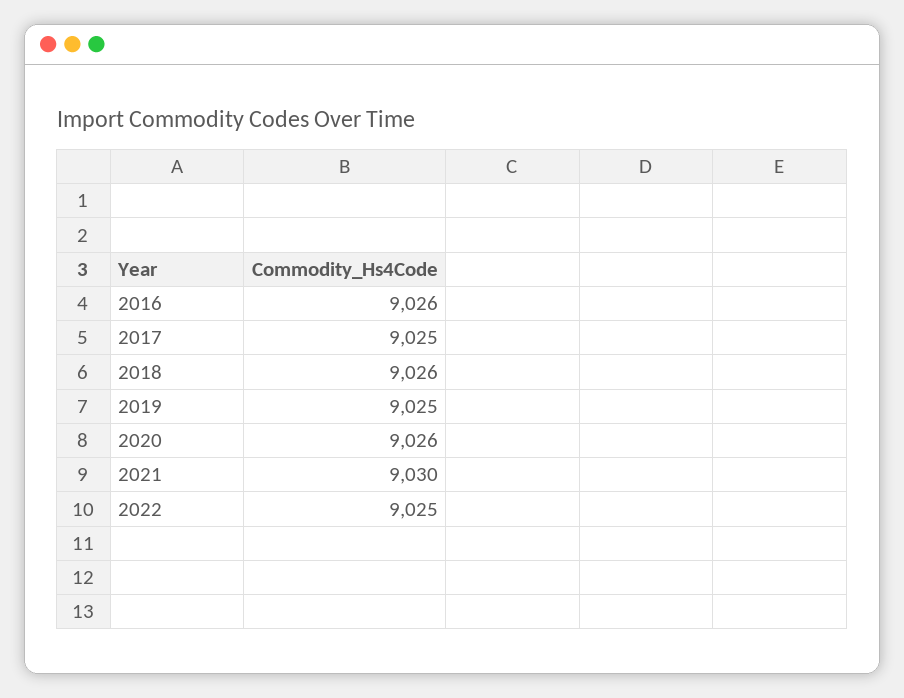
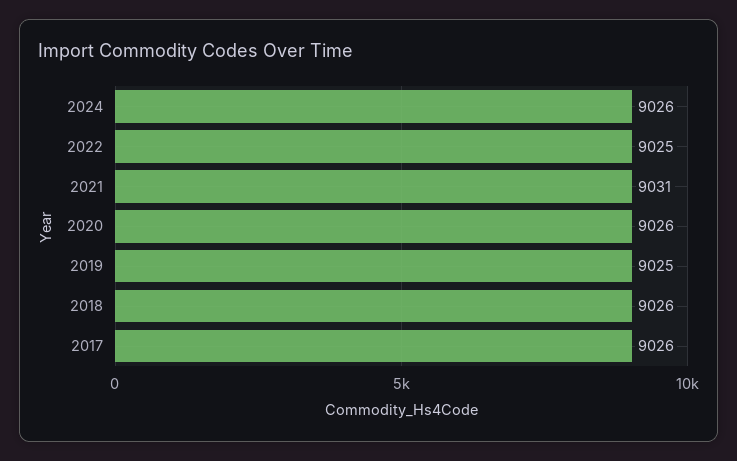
2016: 9026 -> none
2017: 9025 -> 9026
2021: 9030 -> 9031
2024: none -> 9026

